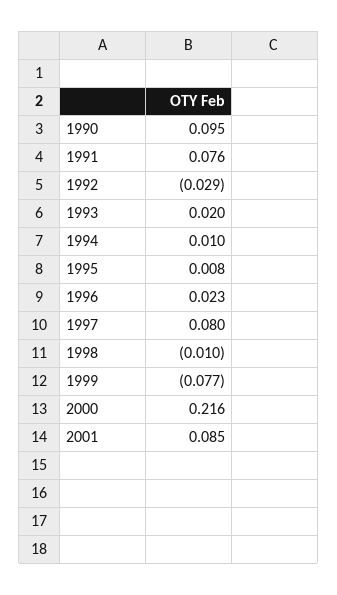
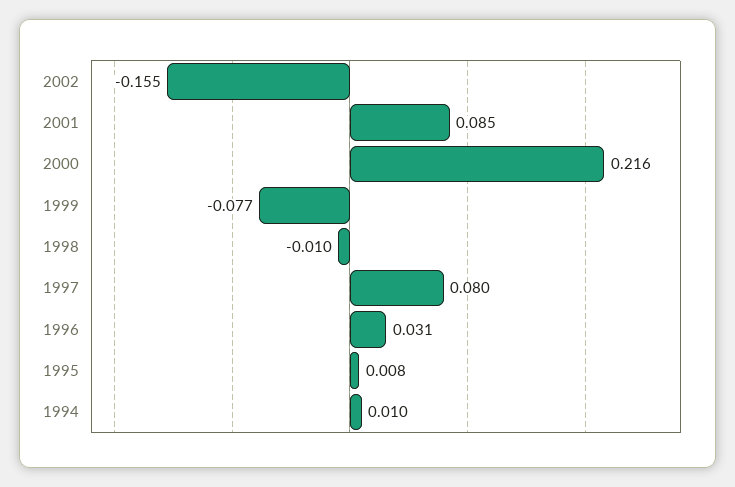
1990: 0.095 -> none
1991: 0.076 -> none
1992: -0.029 -> none
1993: 0.02 -> none
1996: 0.023 -> 0.031
2002: none -> -0.155

